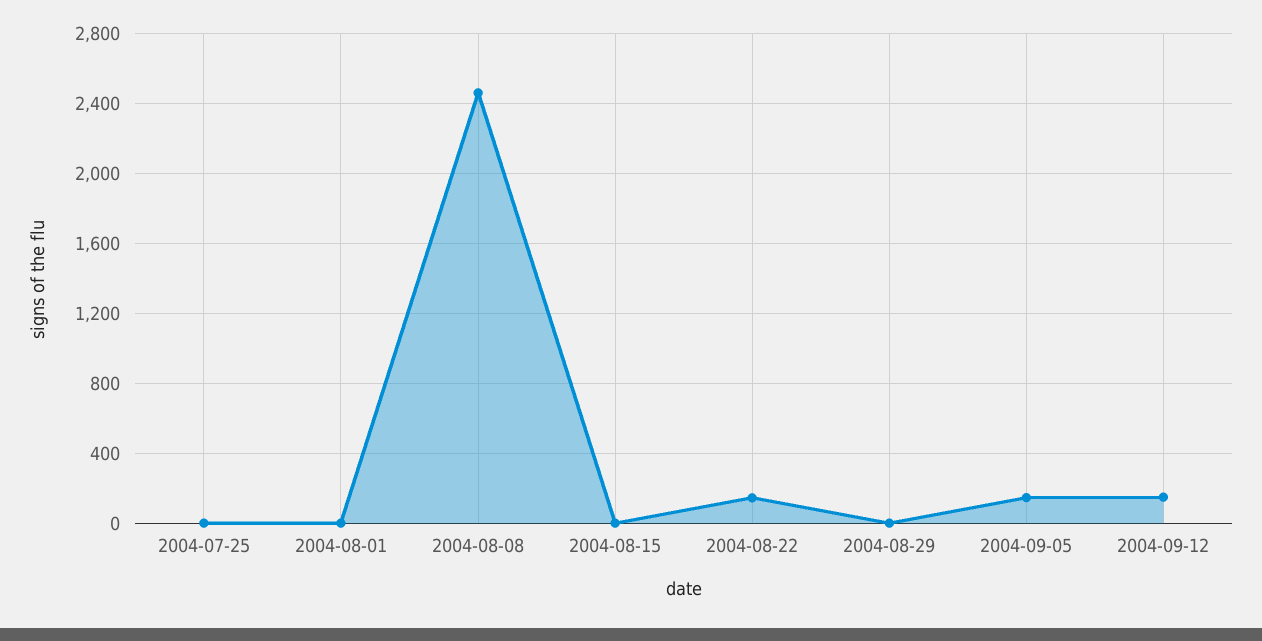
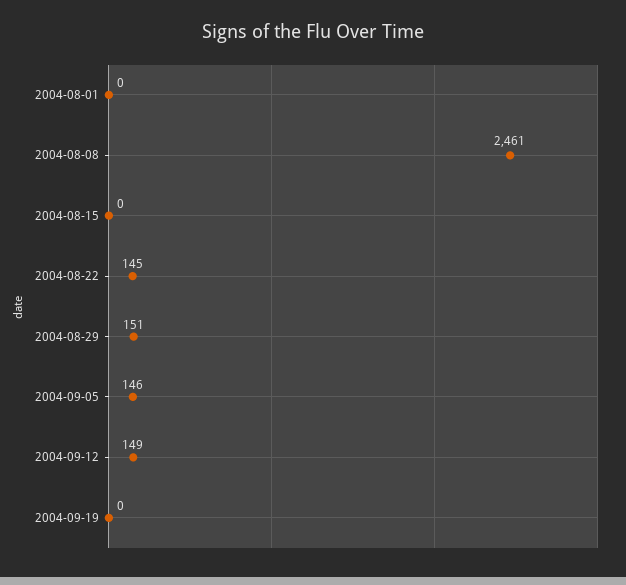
2004-07-25: 0 -> none
2004-08-29: 0 -> 151
2004-09-19: none -> 0

